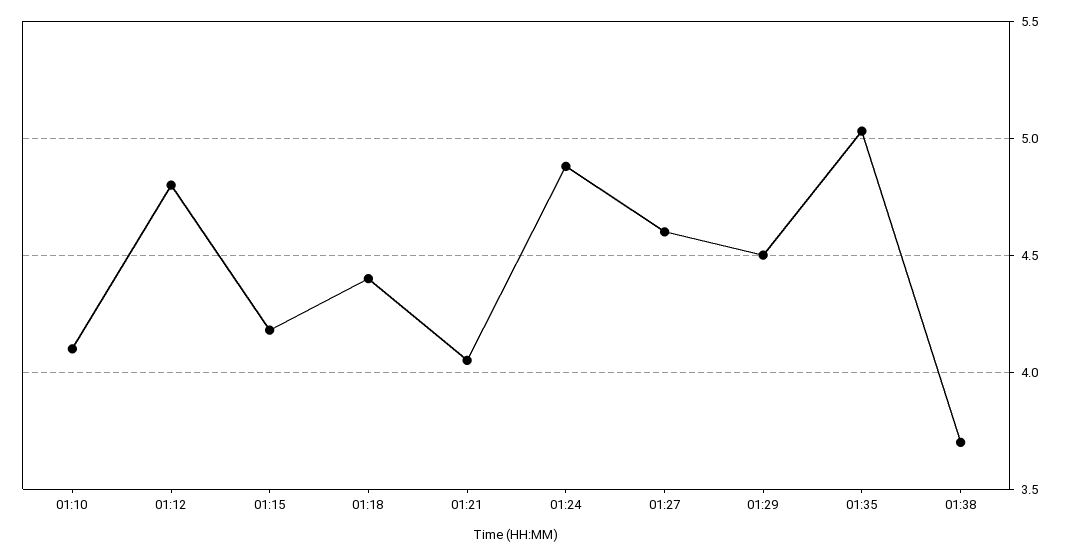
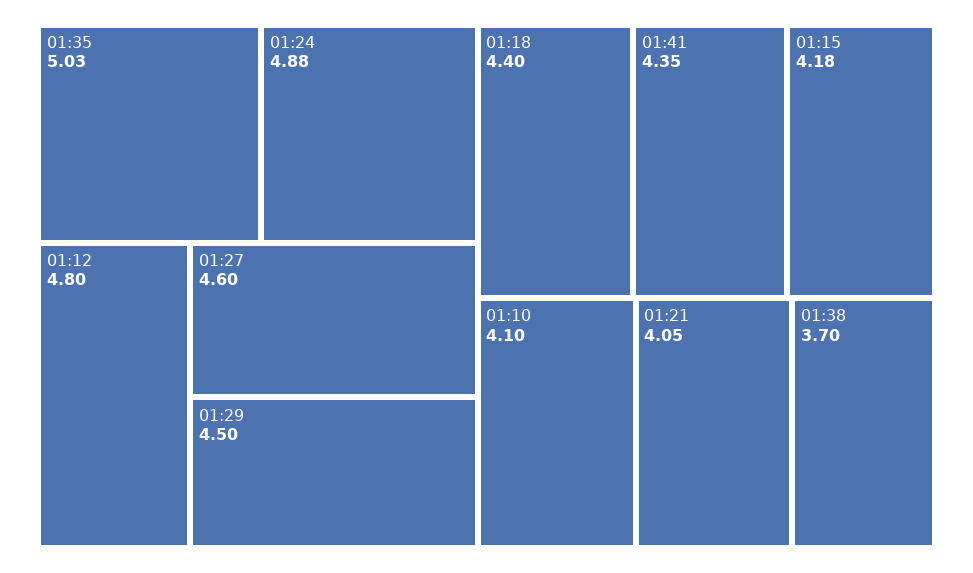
01:41: none -> 4.35

